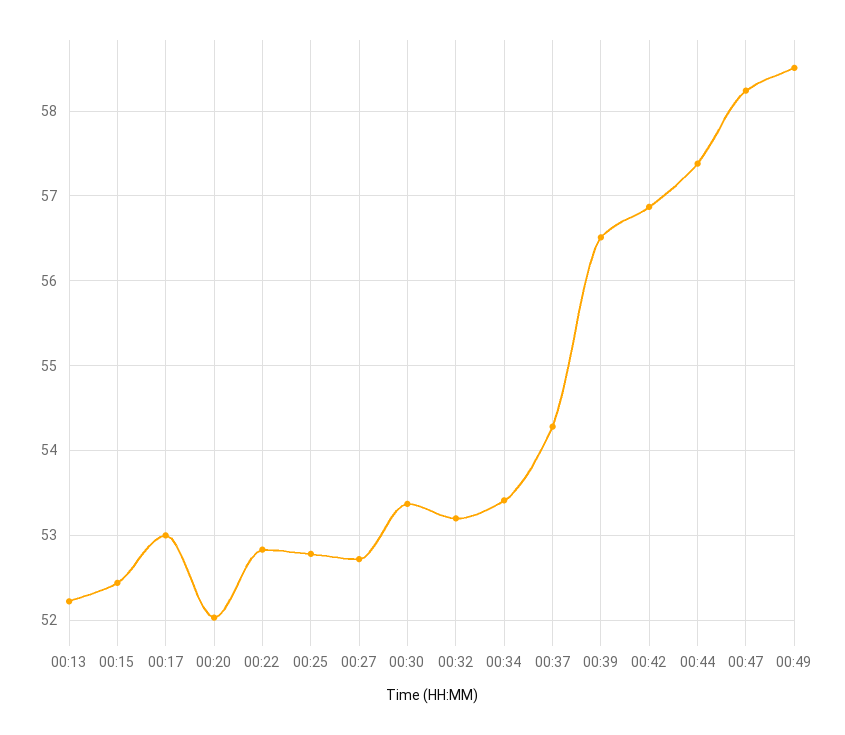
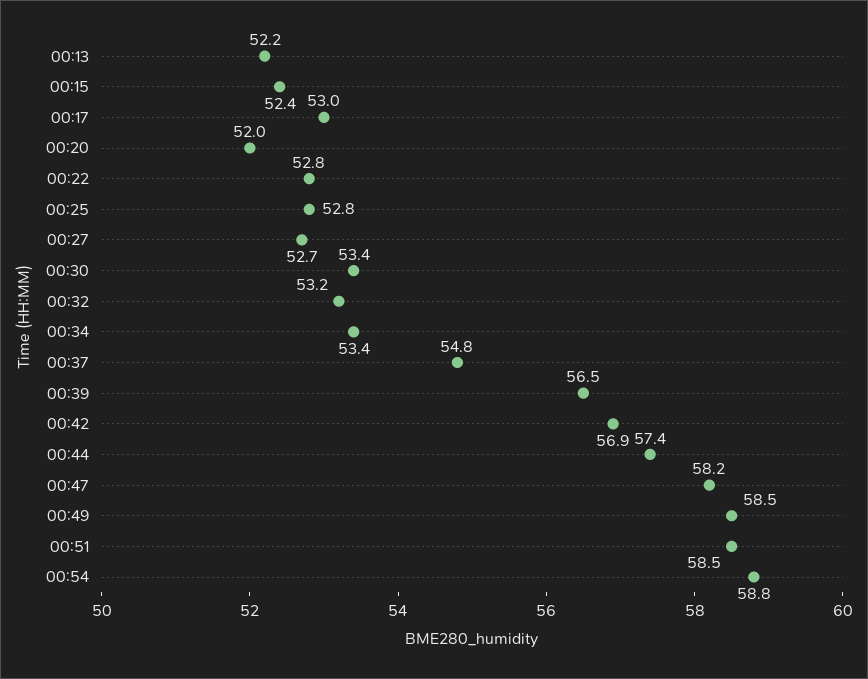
00:37: 54.3 -> 54.8
00:51: none -> 58.5
00:54: none -> 58.8

